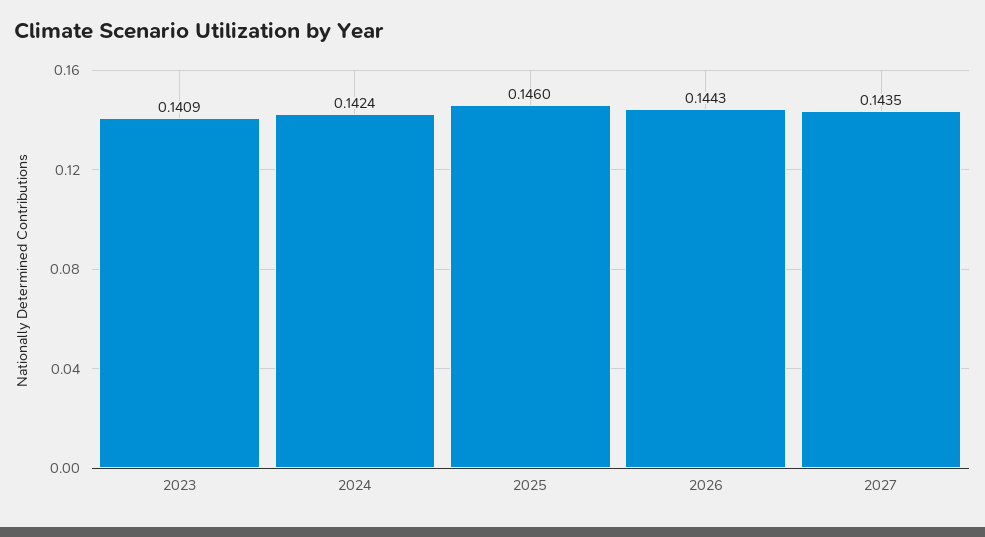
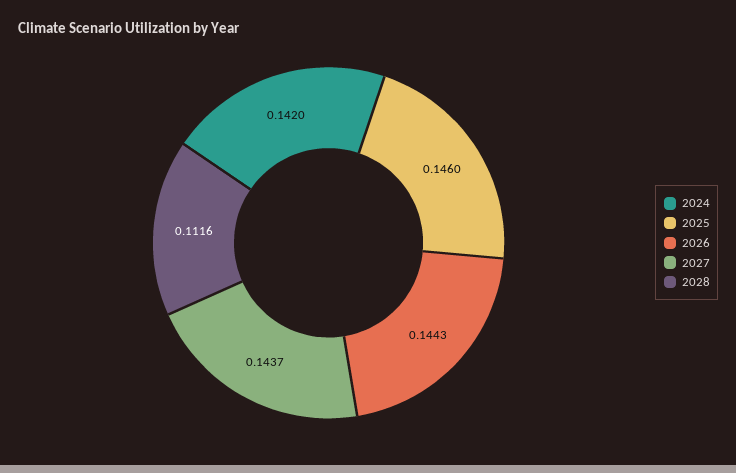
2023: 0.1409 -> none
2024: 0.1424 -> 0.142
2027: 0.1435 -> 0.1437
2028: none -> 0.1116

